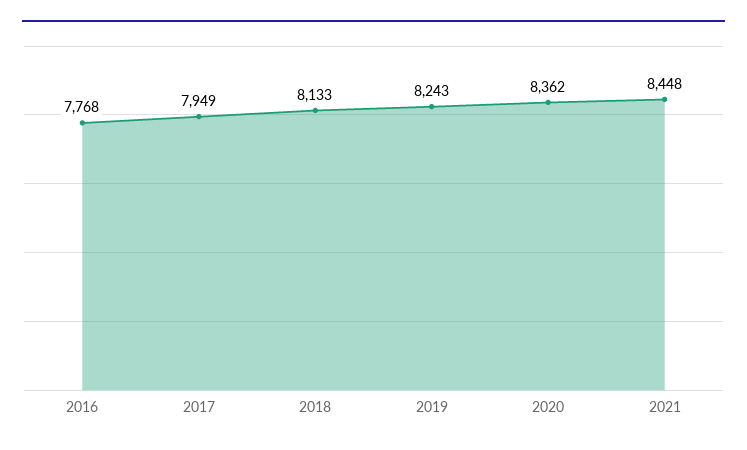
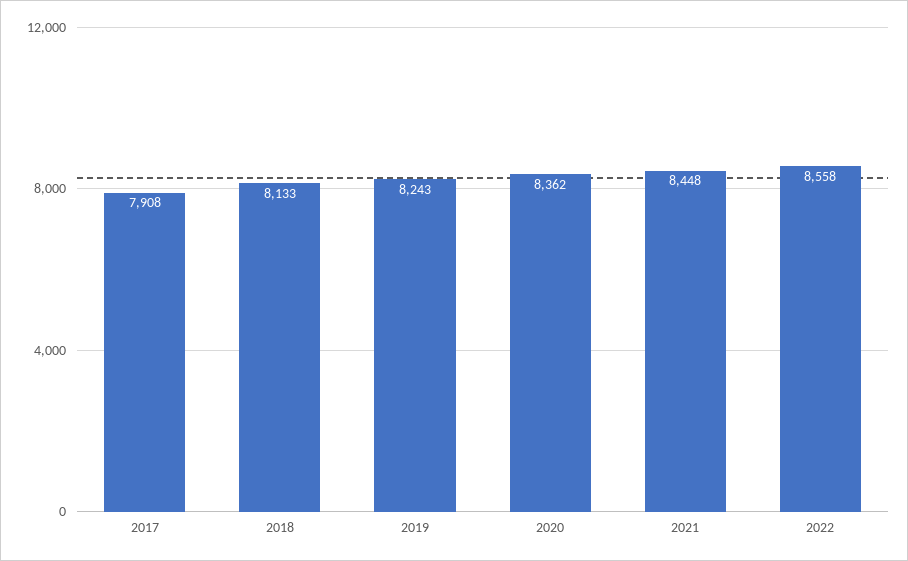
2016: 7768 -> none
2017: 7949 -> 7908
2022: none -> 8558

